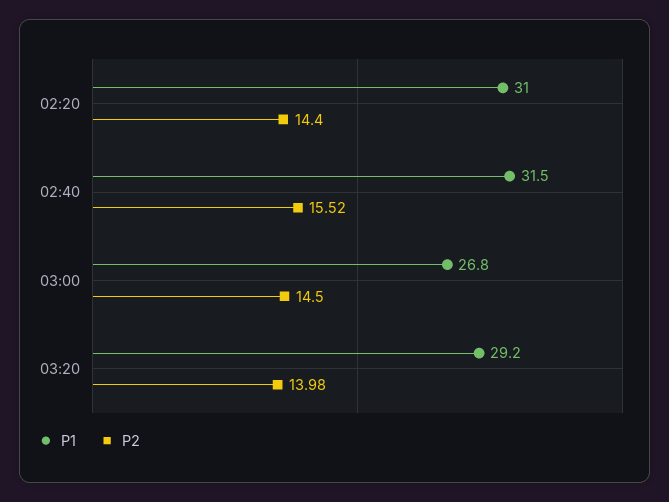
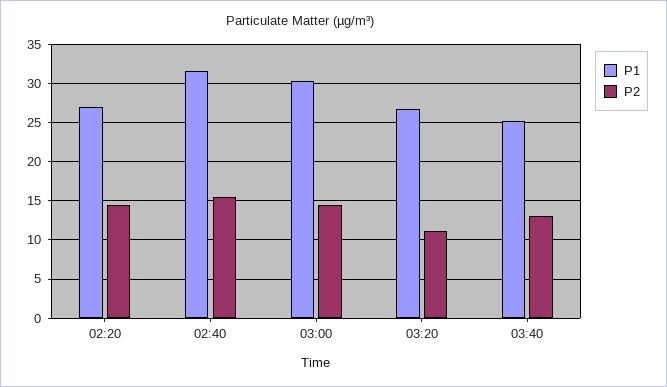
P1, 02:20: 31 -> 27
P1, 03:00: 26.8 -> 30
P1, 03:20: 29.2 -> 27
P2, 03:20: 13.98 -> 11
P1, 03:40: none -> 25
P2, 03:40: none -> 13

